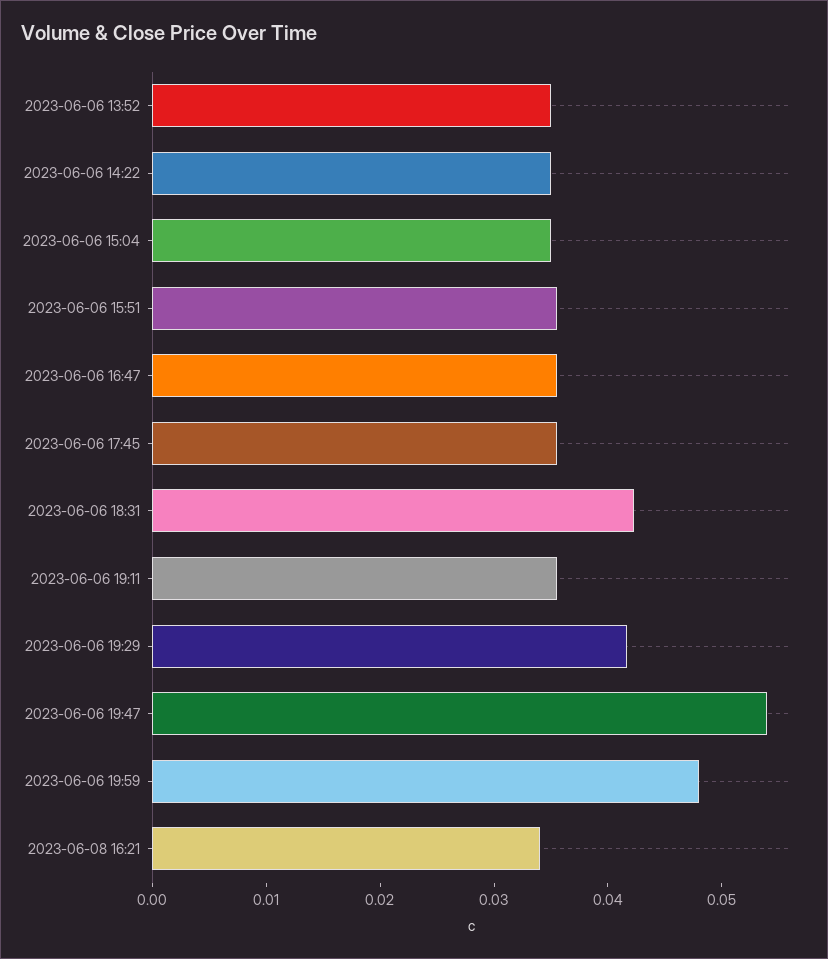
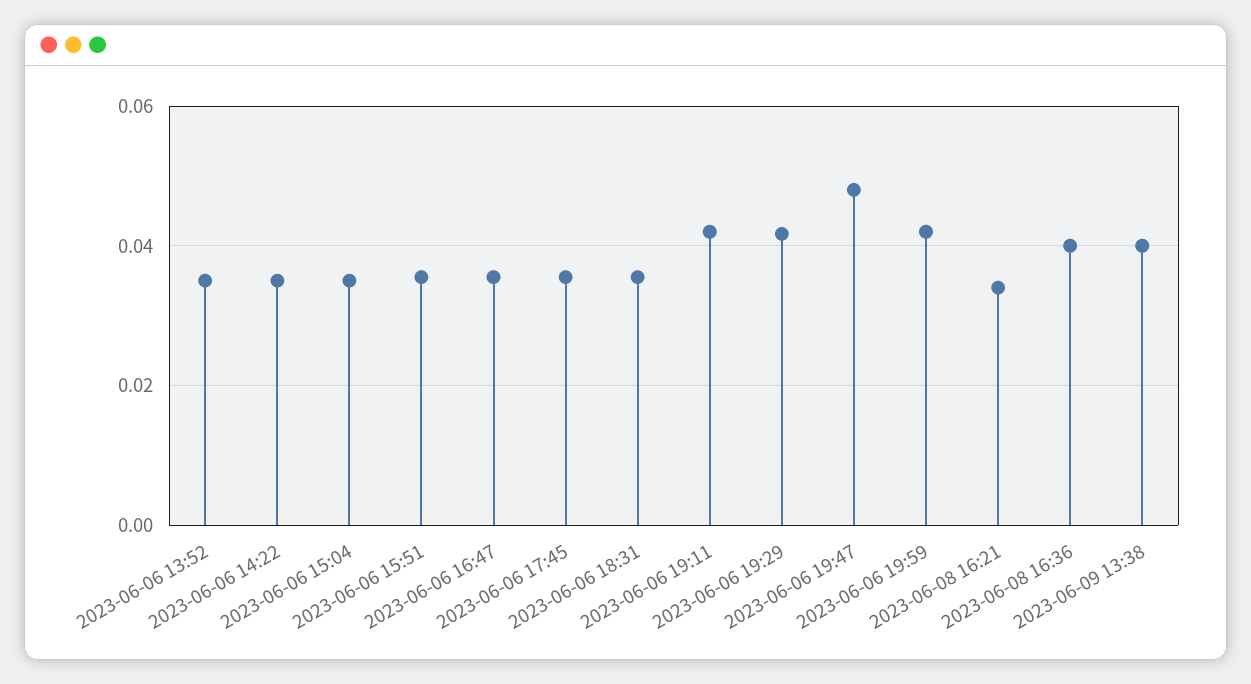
2023-06-06 18:31: 0.042 -> 0.036
2023-06-06 19:11: 0.036 -> 0.042
2023-06-06 19:47: 0.054 -> 0.048
2023-06-06 19:59: 0.048 -> 0.042
2023-06-08 16:36: none -> 0.04
2023-06-09 13:38: none -> 0.04

